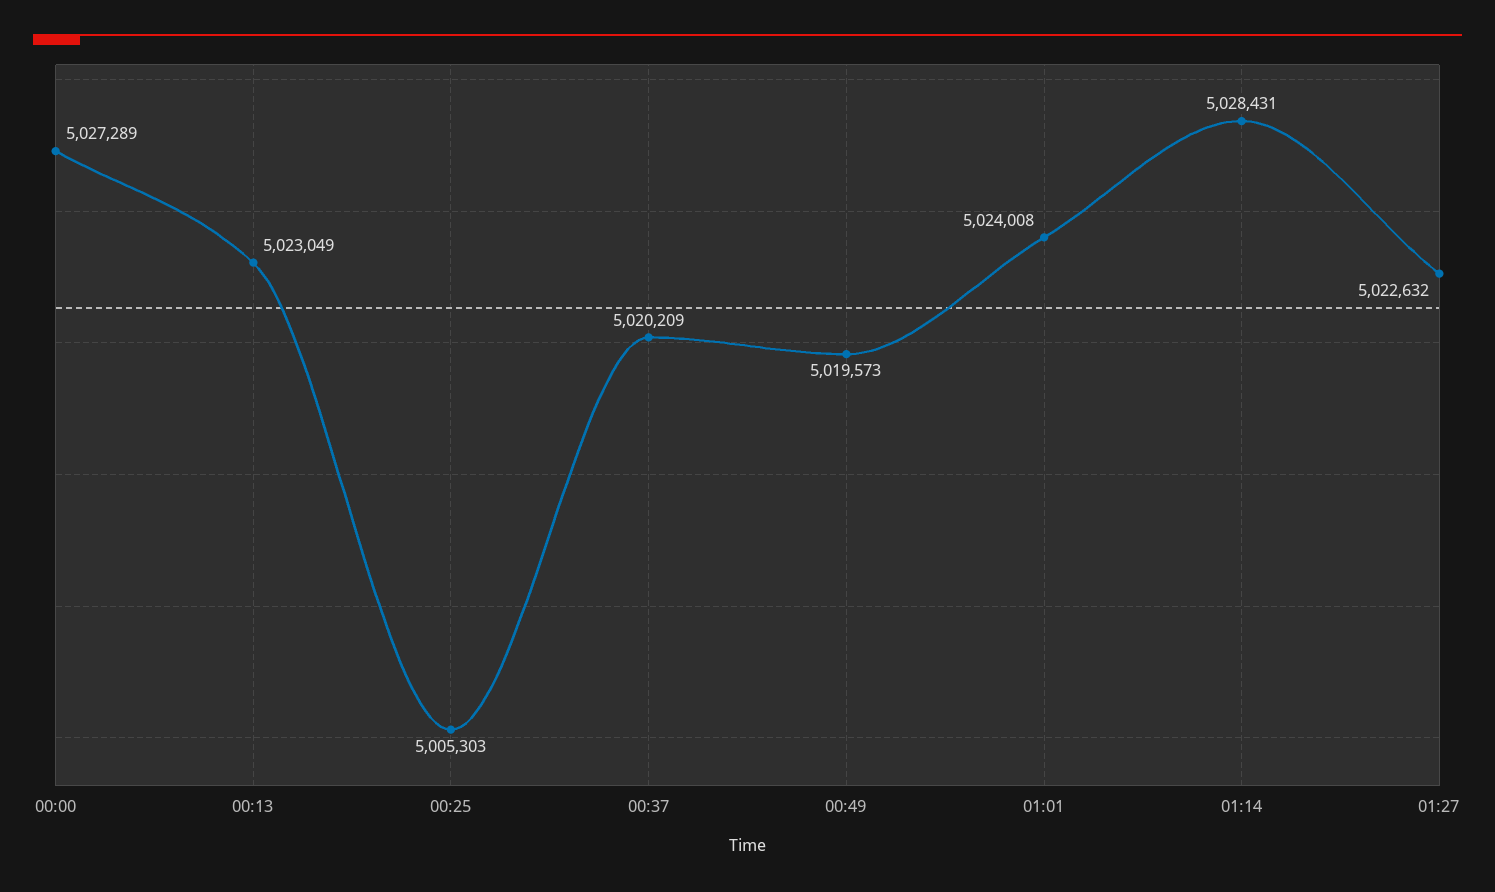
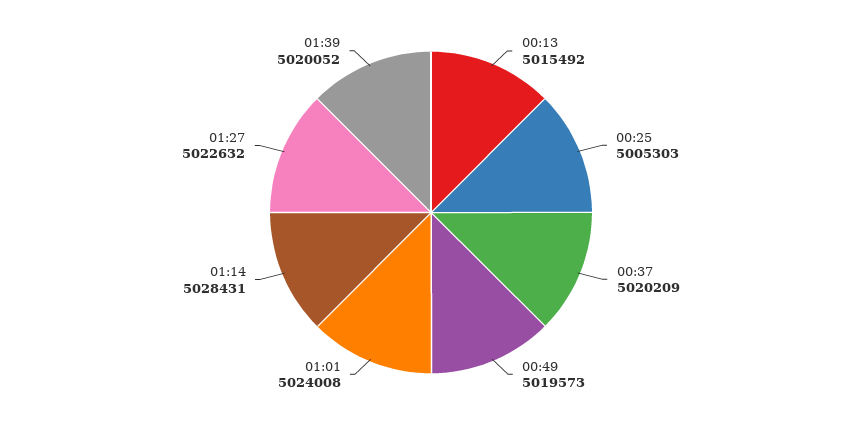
00:00: 5027289 -> none
00:13: 5023049 -> 5015492
01:39: none -> 5020052

